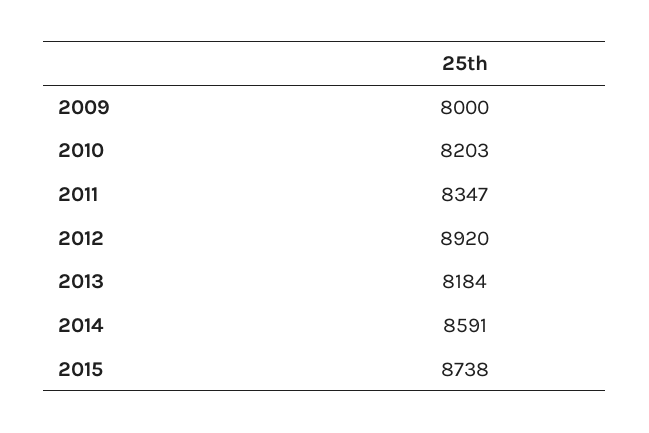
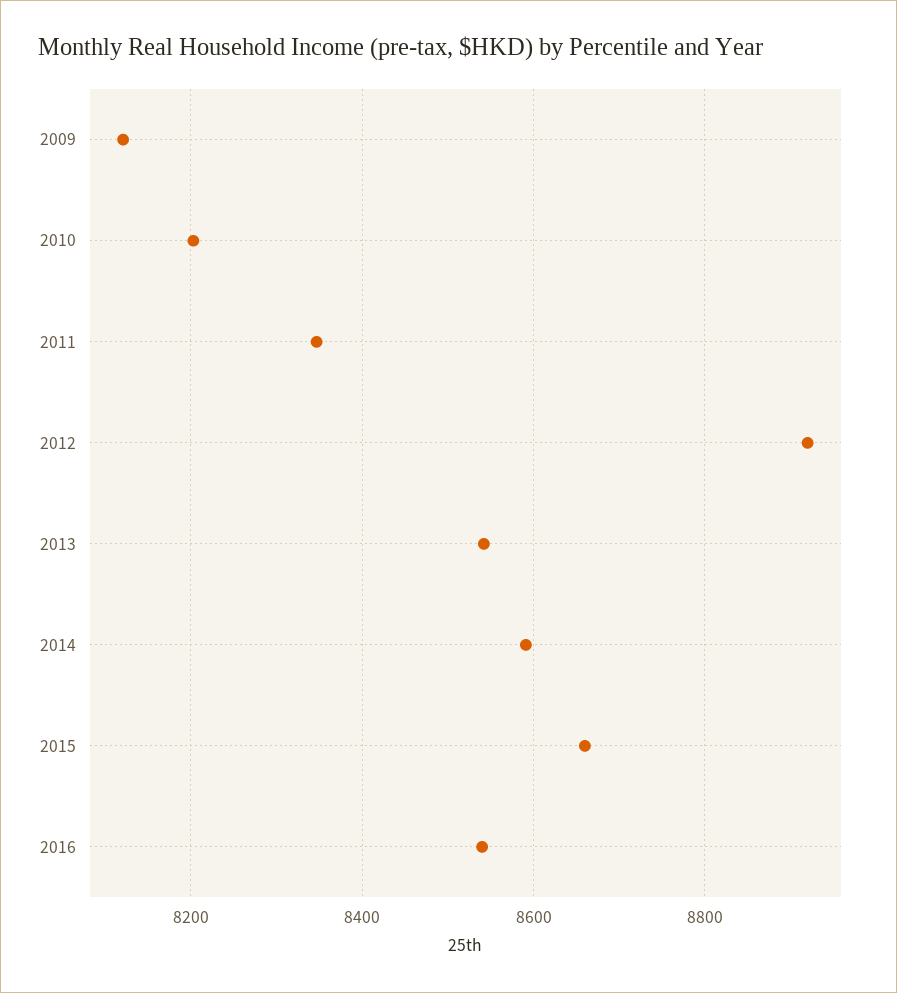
2009: 8000 -> 8120
2013: 8184 -> 8540
2015: 8738 -> 8660
2016: none -> 8540

